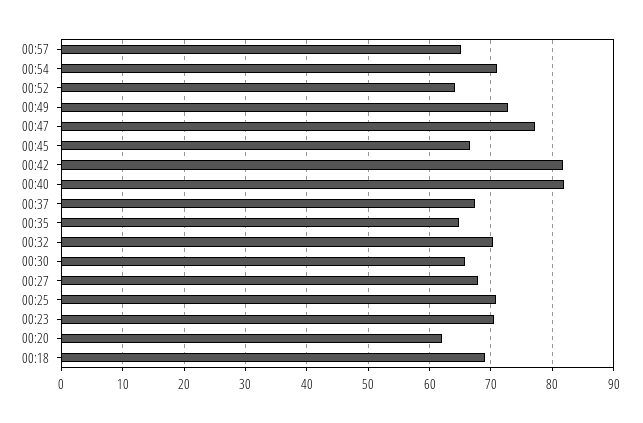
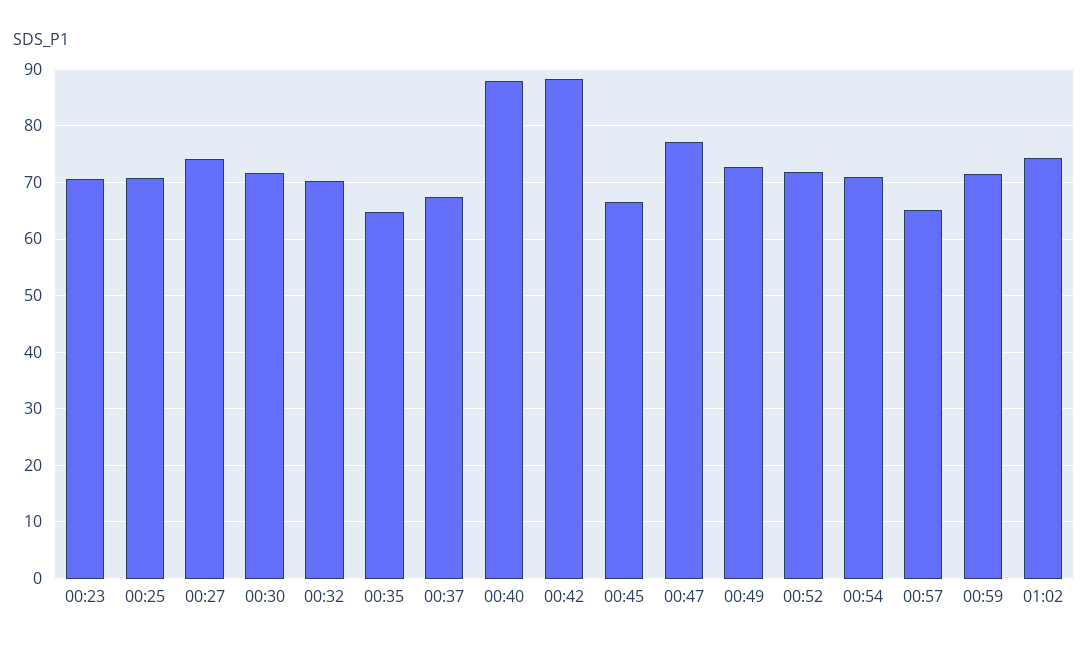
00:52: 64 -> 72
00:42: 82 -> 88
00:40: 82 -> 88
00:30: 66 -> 72
00:27: 68 -> 74
00:20: 62 -> none
00:18: 69 -> none
00:59: none -> 72
01:02: none -> 74

